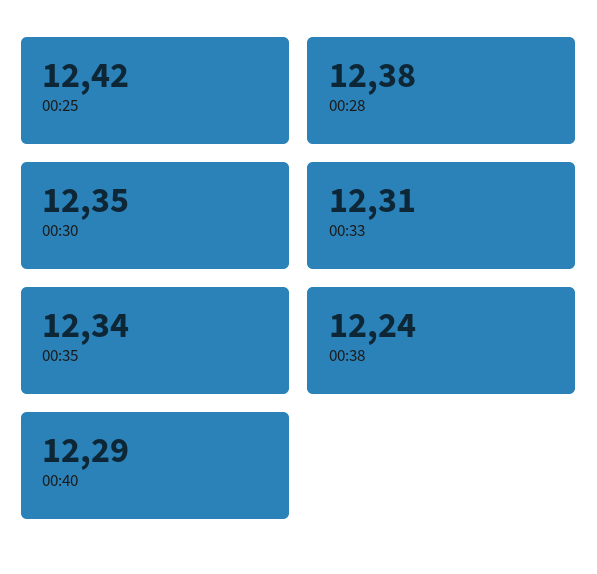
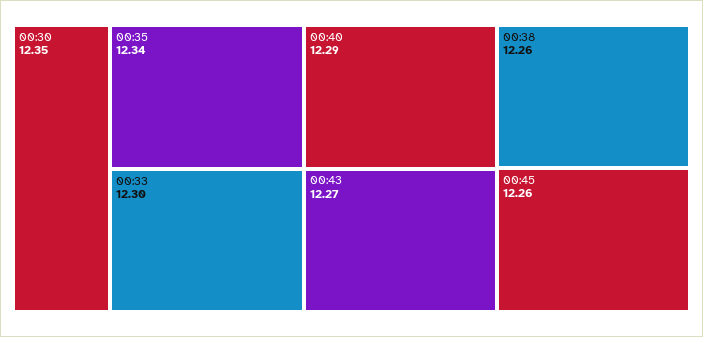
00:25: 12.42 -> none
00:28: 12.38 -> none
00:33: 12.31 -> 12.3
00:38: 12.24 -> 12.26
00:43: none -> 12.27
00:45: none -> 12.26

